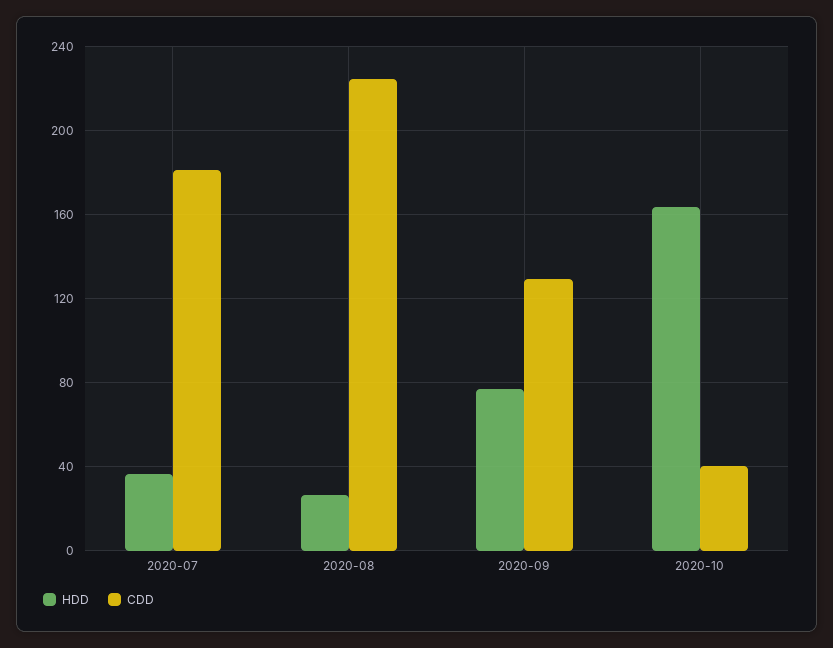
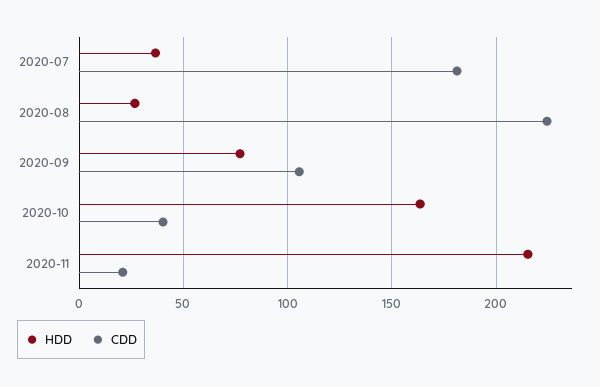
CDD, 2020-09: 130 -> 105
HDD, 2020-11: none -> 215
CDD, 2020-11: none -> 20

